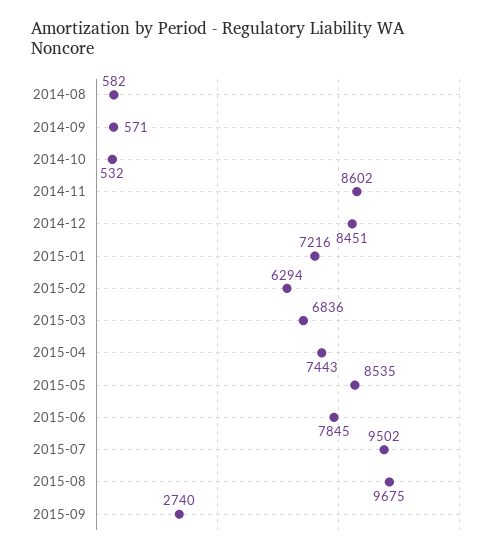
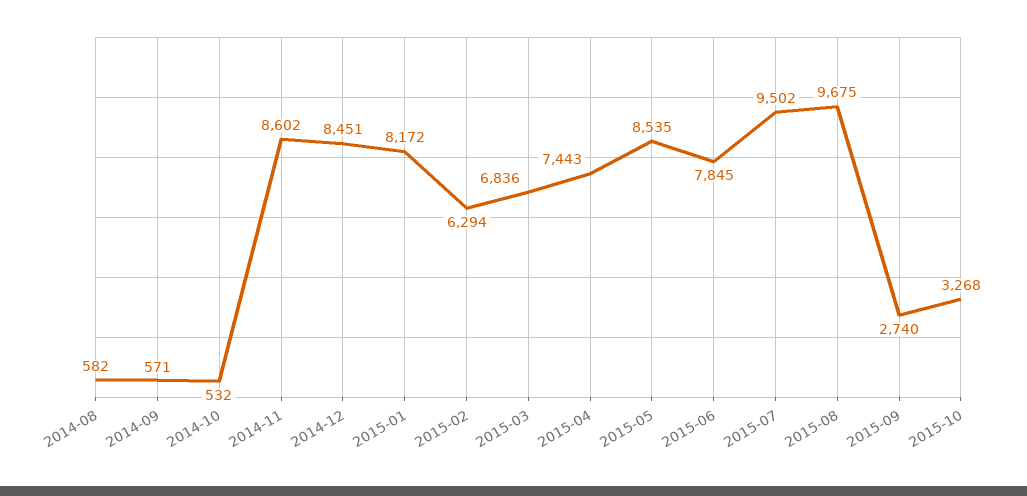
2015-01: 7216 -> 8172
2015-10: none -> 3268

